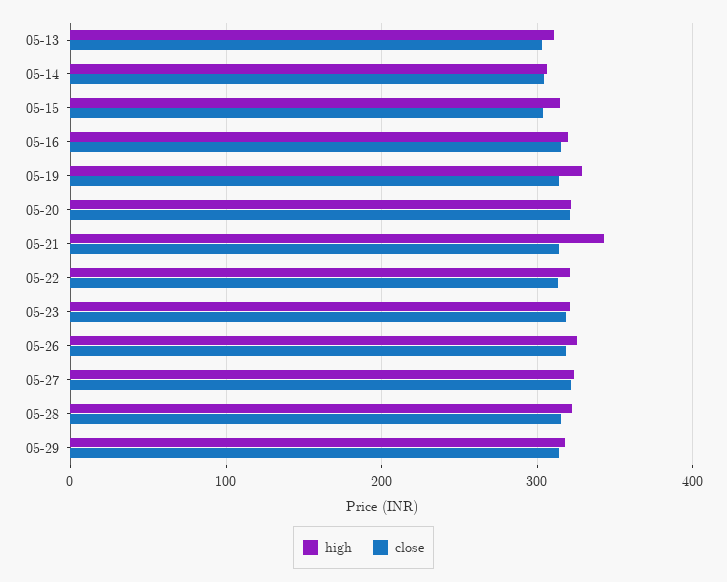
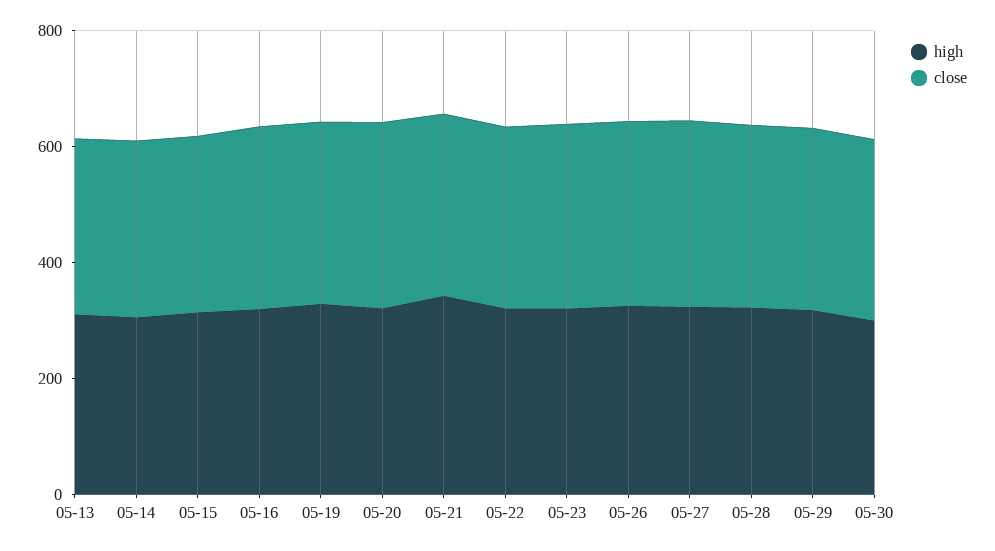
high, 05-30: none -> 300
close, 05-30: none -> 300

